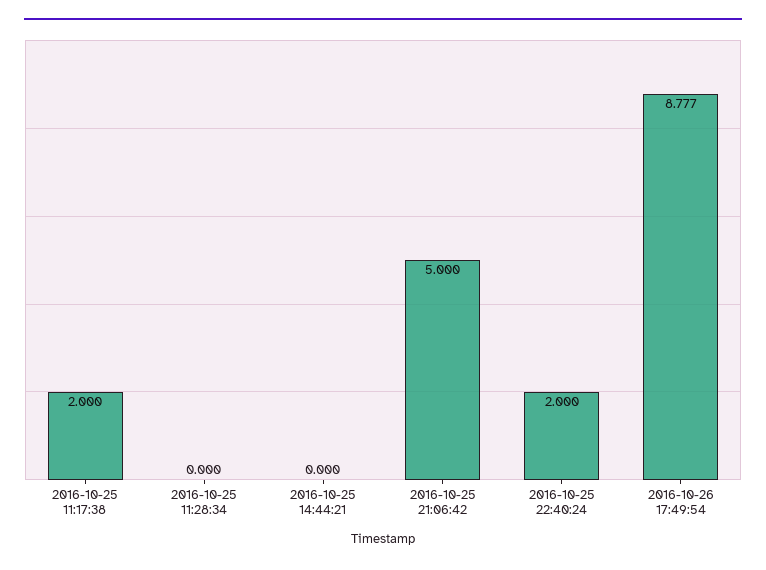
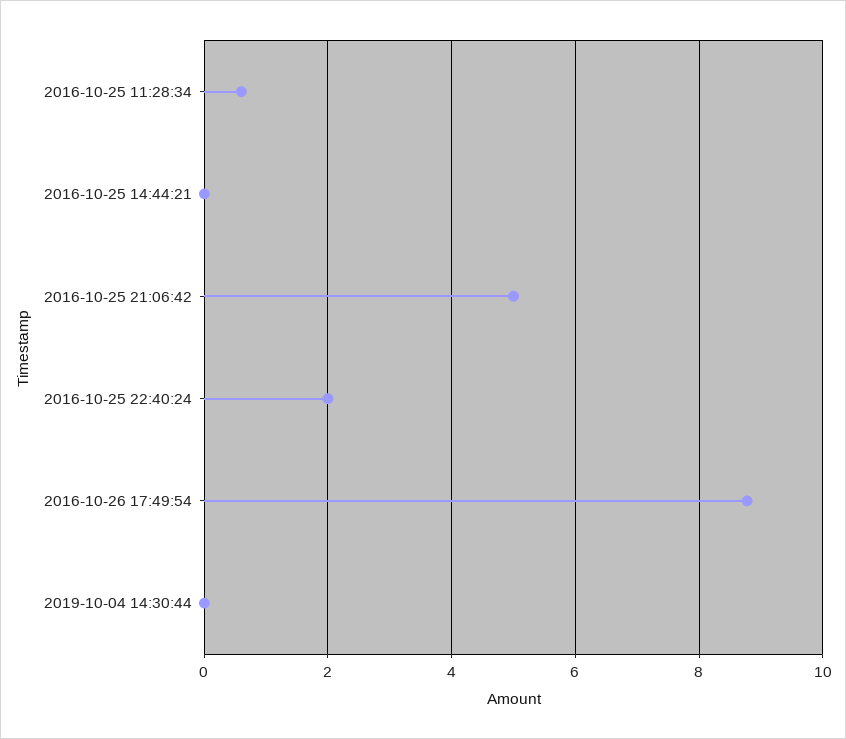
2016-10-25 11:17:38: 2 -> none
2016-10-25 11:28:34: 0 -> 0.6
2019-10-04 14:30:44: none -> 0

